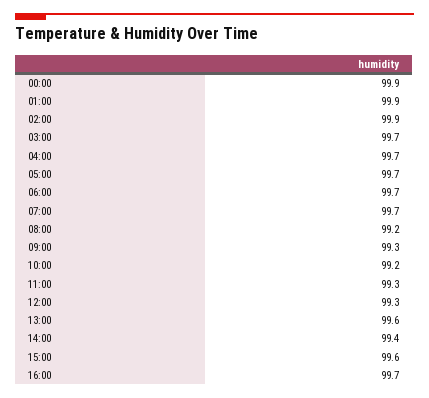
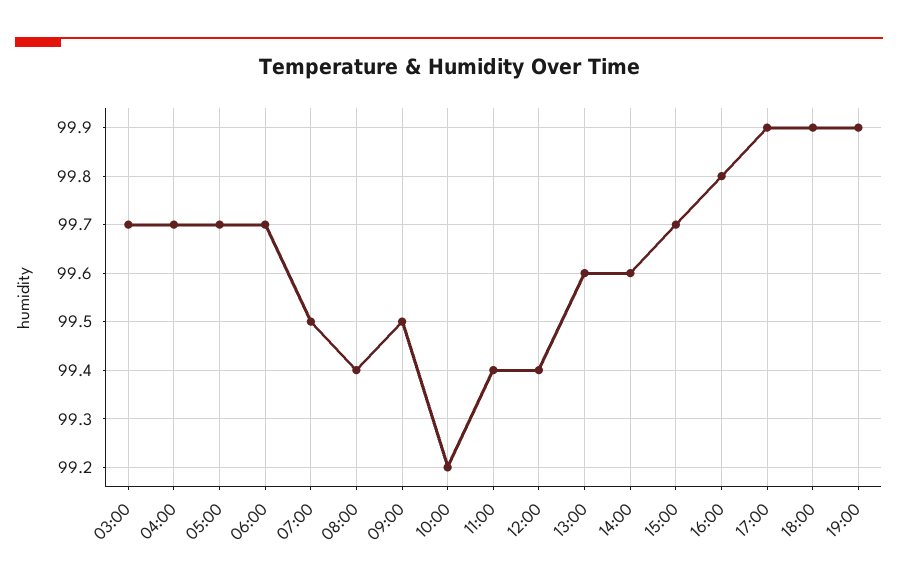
00:00: 99.9 -> none
01:00: 99.9 -> none
02:00: 99.9 -> none
07:00: 99.7 -> 99.5
08:00: 99.2 -> 99.4
09:00: 99.3 -> 99.5
11:00: 99.3 -> 99.4
12:00: 99.3 -> 99.4
14:00: 99.4 -> 99.6
15:00: 99.6 -> 99.7
16:00: 99.7 -> 99.8
17:00: none -> 99.9
18:00: none -> 99.9
19:00: none -> 99.9

